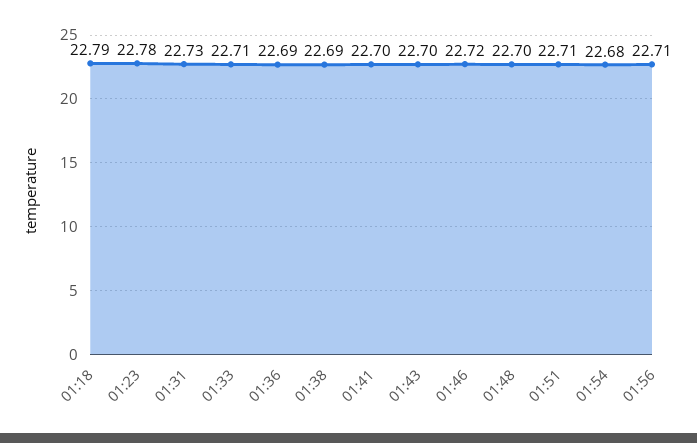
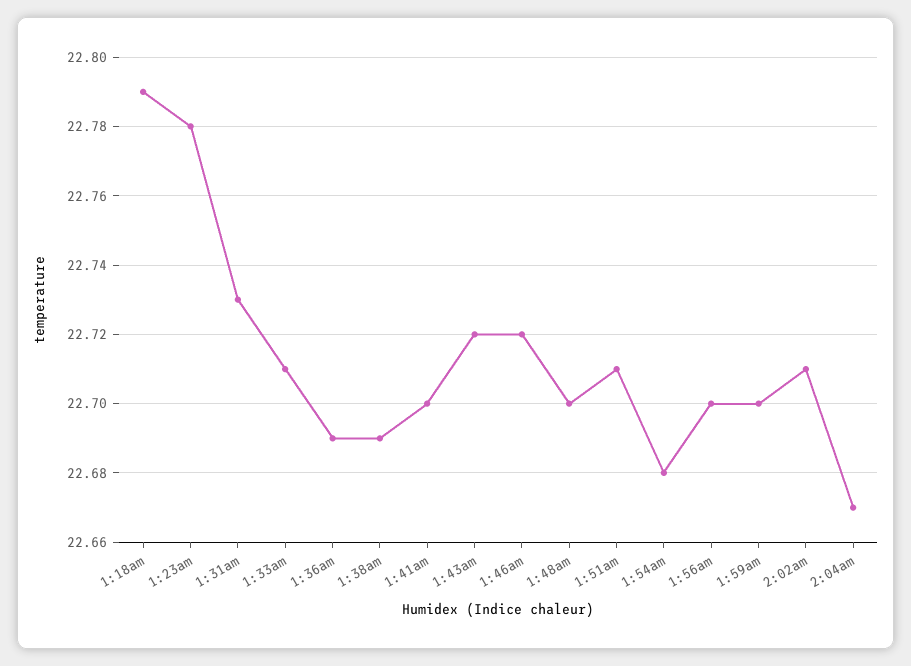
01:43: 22.7 -> 22.72
01:56: 22.71 -> 22.7
1:59am: none -> 22.7
2:02am: none -> 22.71
2:04am: none -> 22.67

